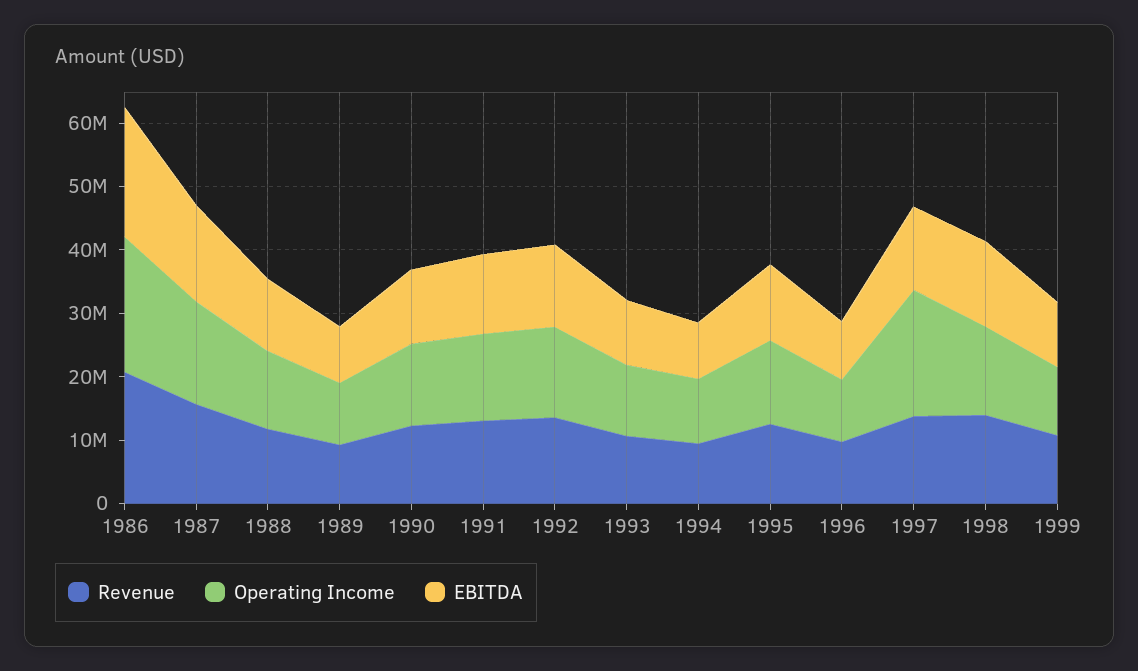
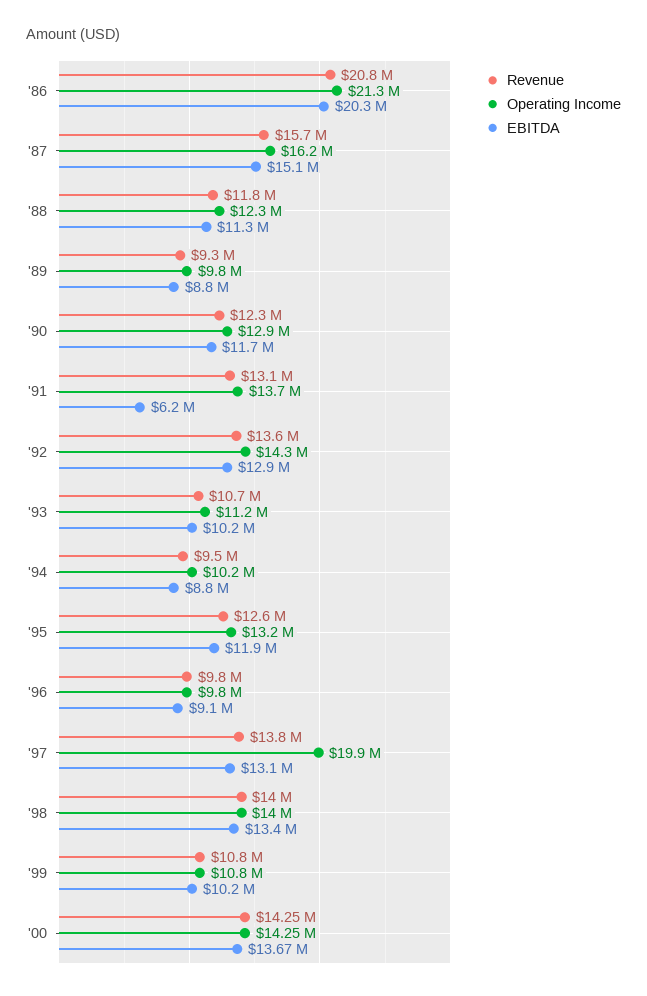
EBITDA, 1991: 12000000 -> 6200000
Revenue, '00: none -> 14250000
Operating Income, '00: none -> 14250000
EBITDA, '00: none -> 13670000

